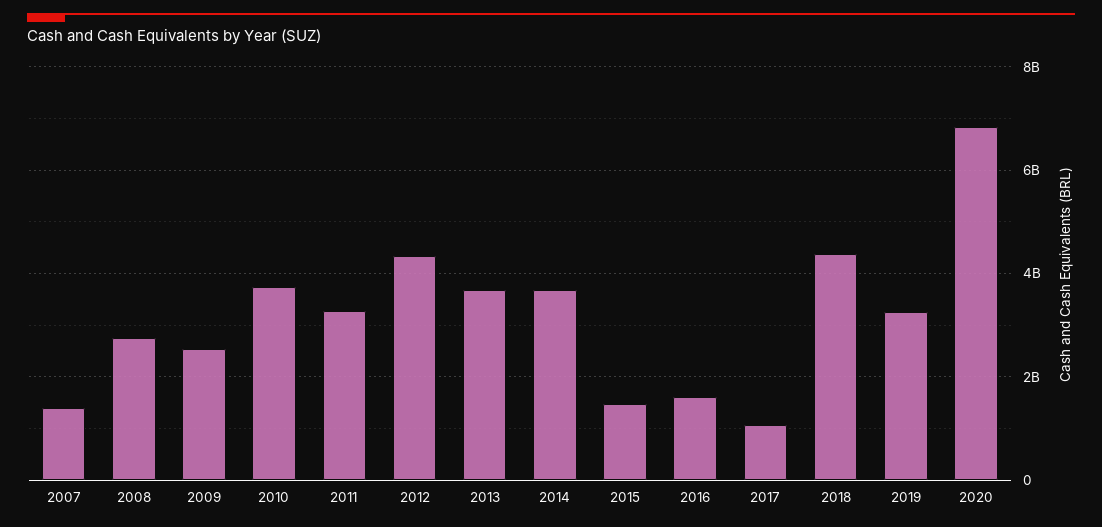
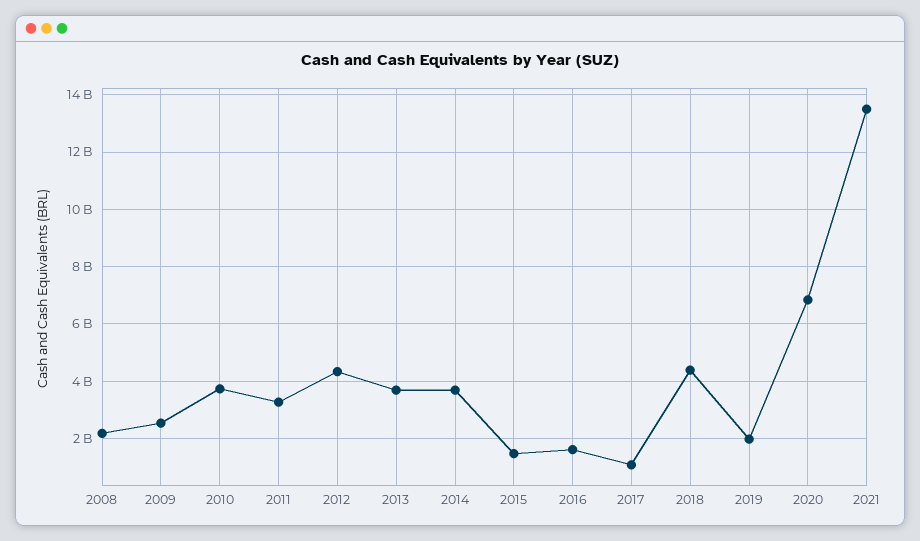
2007: 1400000000 -> none
2008: 2800000000 -> 2250000000
2019: 3200000000 -> 2000000000
2021: none -> 13500000000

